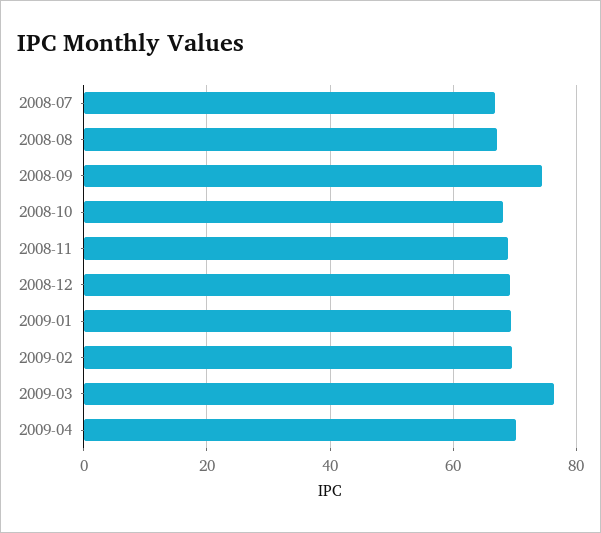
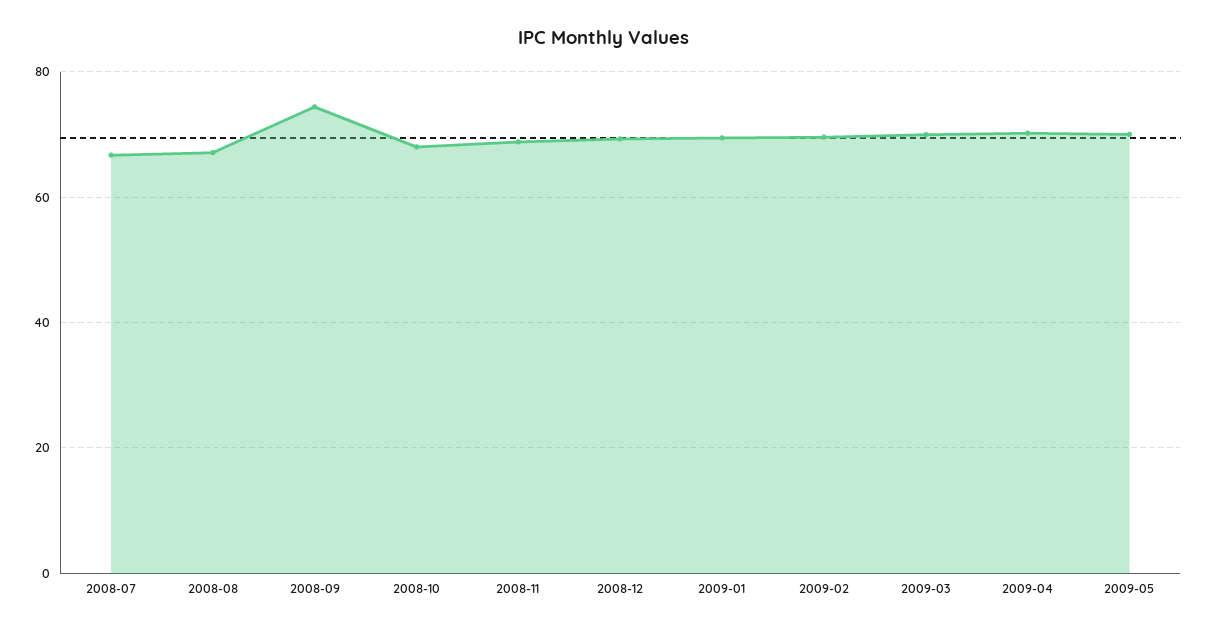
2009-03: 76 -> 70
2009-05: none -> 70

